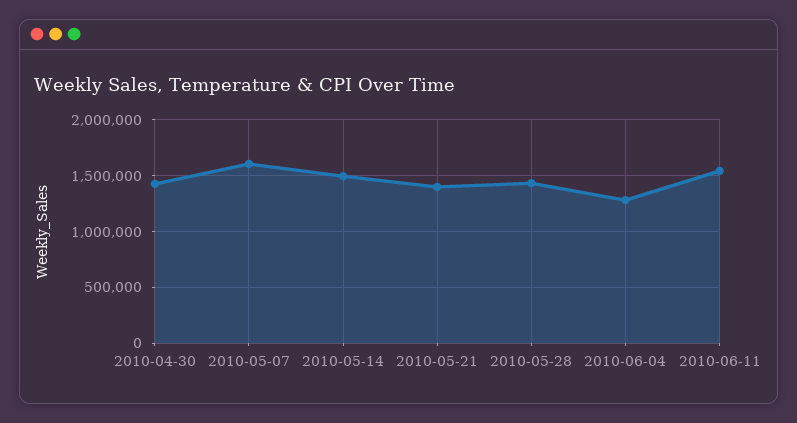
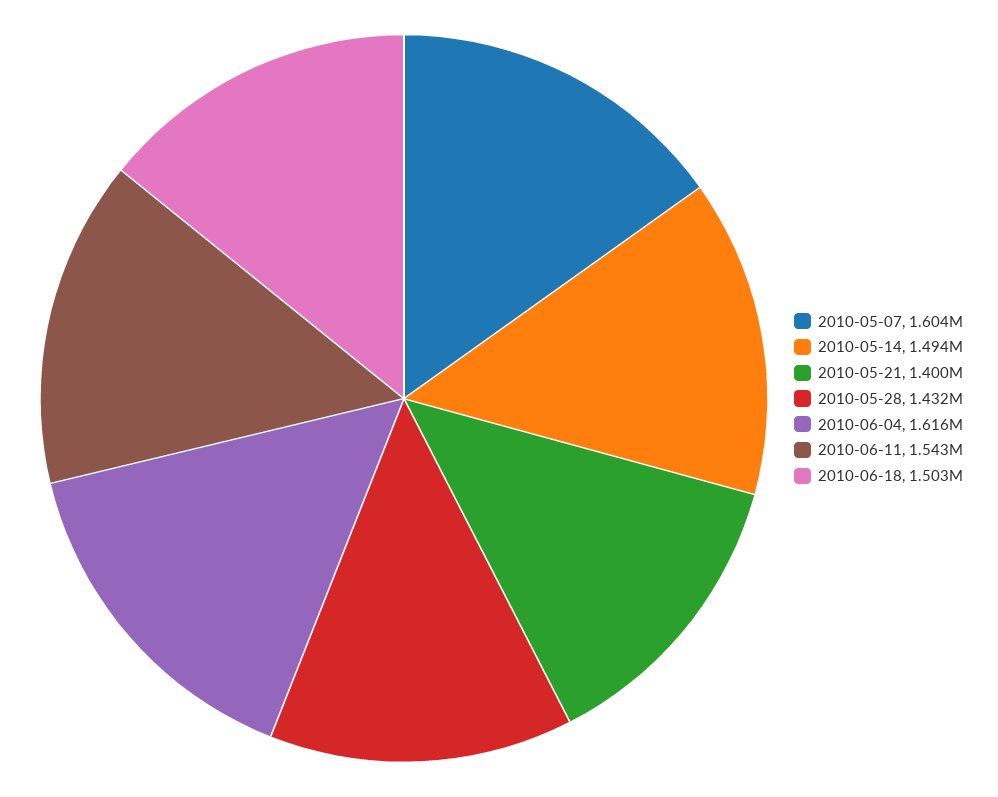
2010-04-30: 1400000 -> none
2010-06-04: 1300000 -> 1616000
2010-06-18: none -> 1503000

